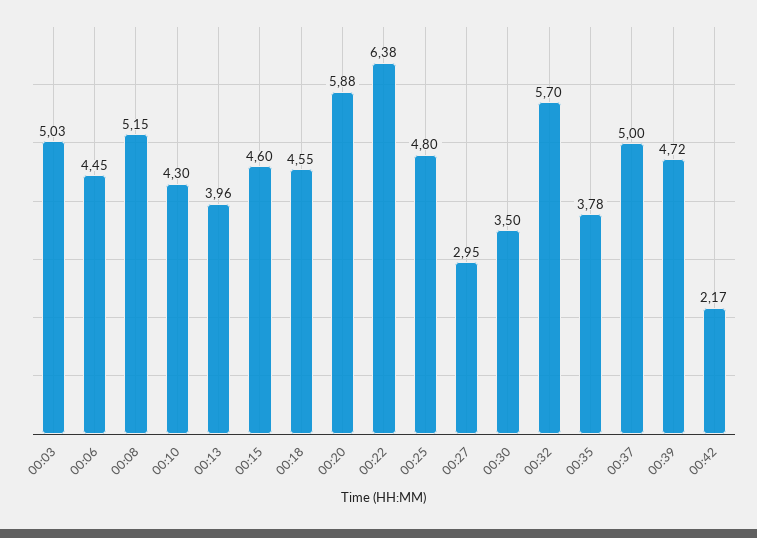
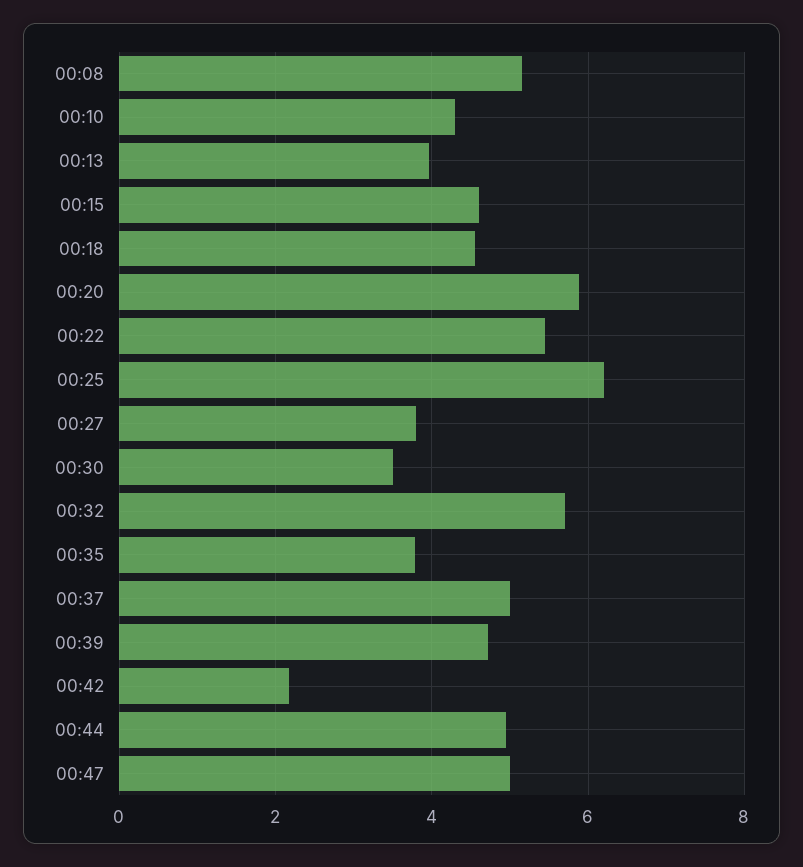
00:03: 5.03 -> none
00:06: 4.45 -> none
00:22: 6.38 -> 5.4
00:25: 4.8 -> 6.2
00:27: 2.95 -> 3.8
00:44: none -> 5
00:47: none -> 5

